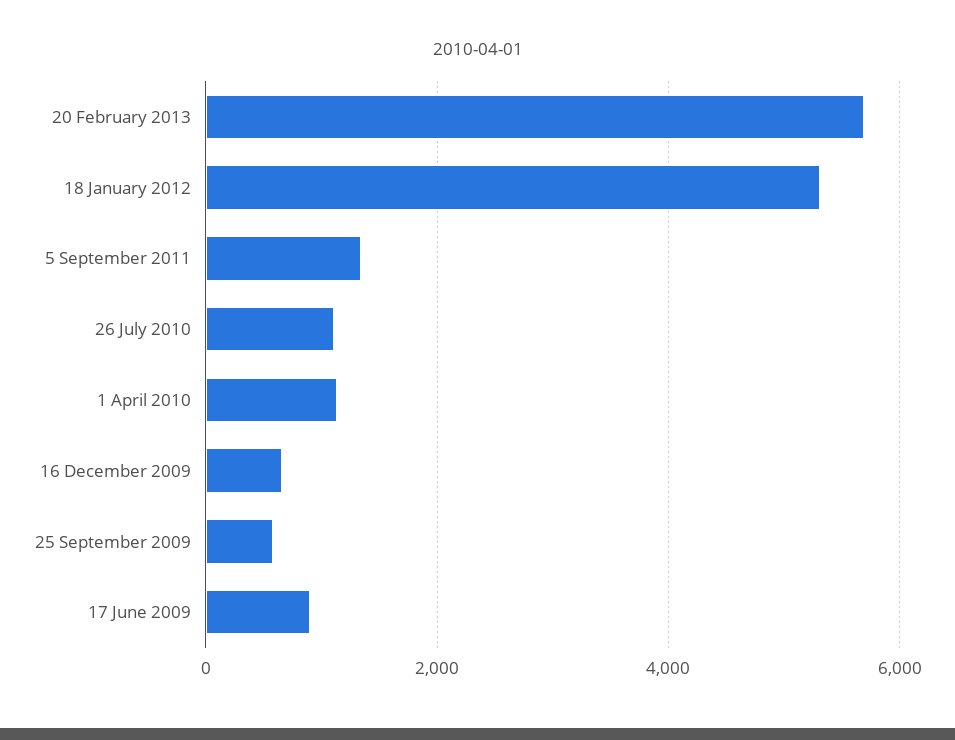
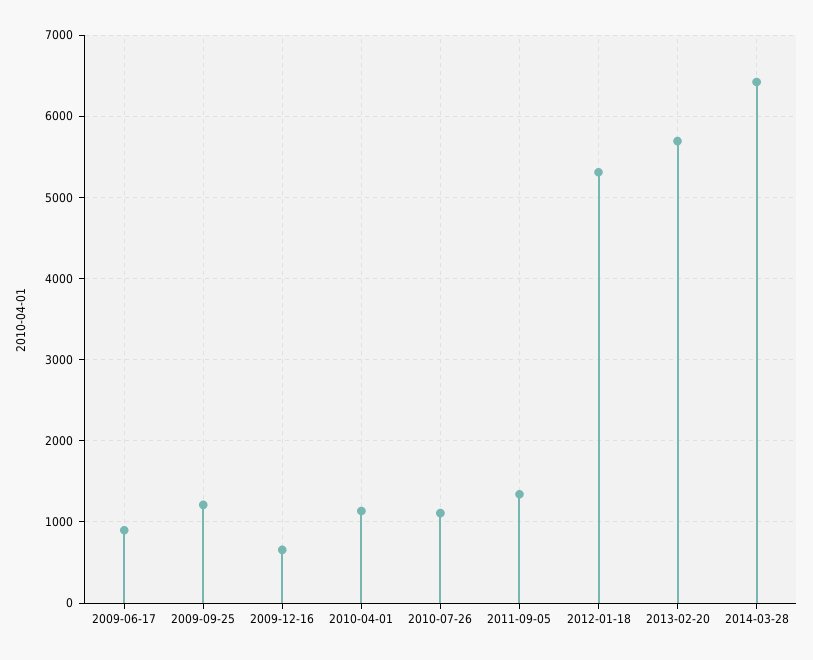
25 September 2009: 600 -> 1200
2014-03-28: none -> 6400

